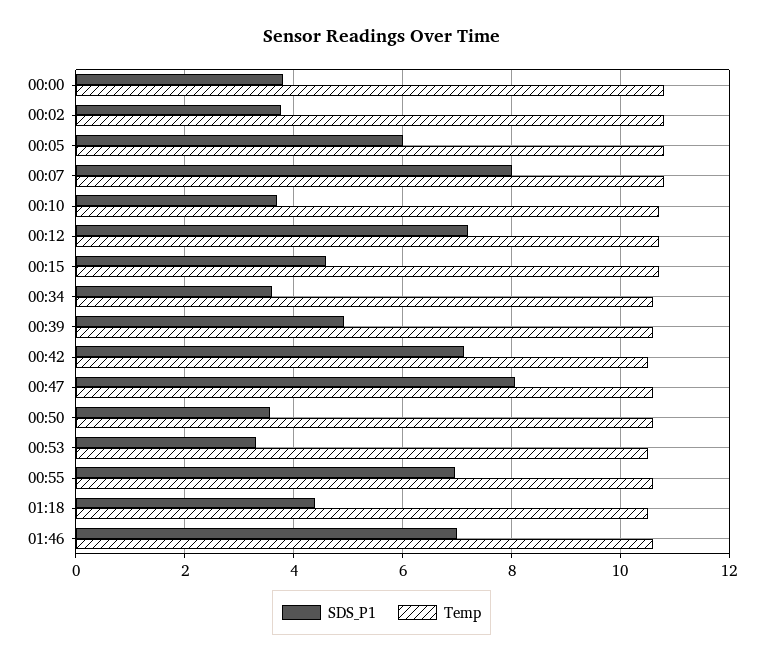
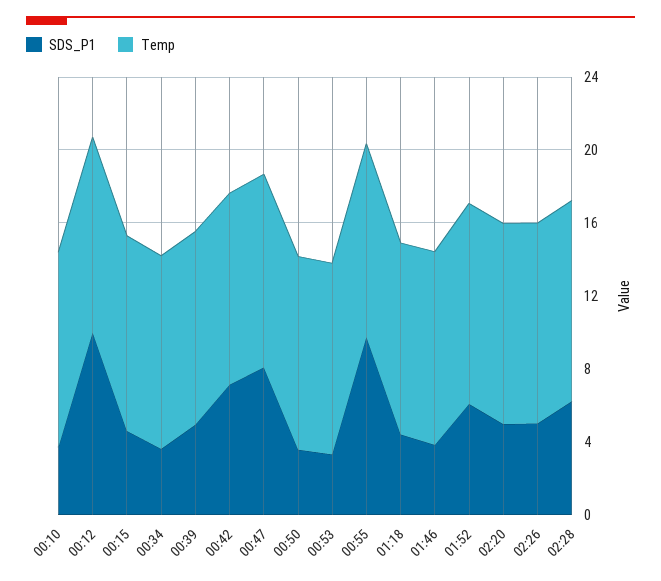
SDS_P1, 00:00: 3.8 -> none
Temp, 00:00: 10.8 -> none
SDS_P1, 00:02: 3.8 -> none
Temp, 00:02: 10.8 -> none
SDS_P1, 00:05: 6 -> none
Temp, 00:05: 10.8 -> none
SDS_P1, 00:07: 8 -> none
Temp, 00:07: 10.8 -> none
SDS_P1, 00:12: 7.2 -> 10
SDS_P1, 00:55: 7 -> 10
SDS_P1, 01:46: 7 -> 4
SDS_P1, 01:52: none -> 6
Temp, 01:52: none -> 11
SDS_P1, 02:20: none -> 5
Temp, 02:20: none -> 11
SDS_P1, 02:26: none -> 5
Temp, 02:26: none -> 11
SDS_P1, 02:28: none -> 6
Temp, 02:28: none -> 11

